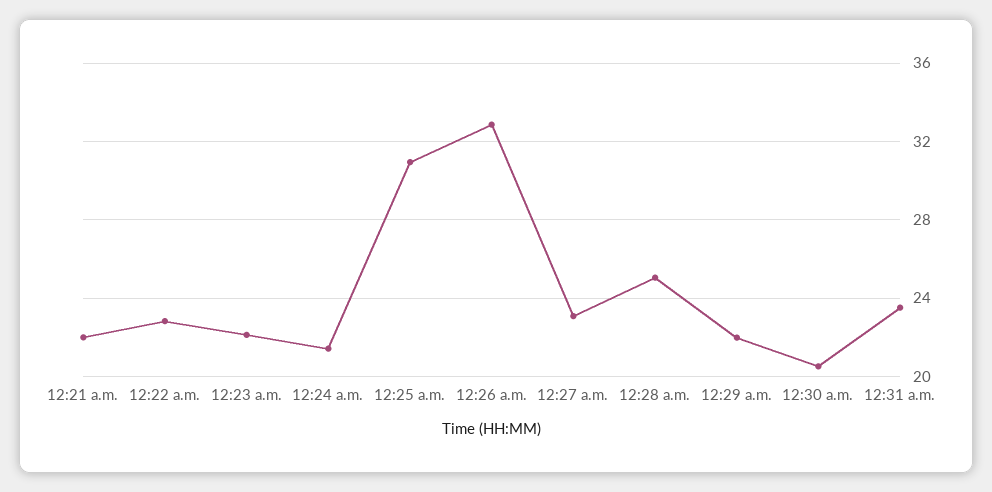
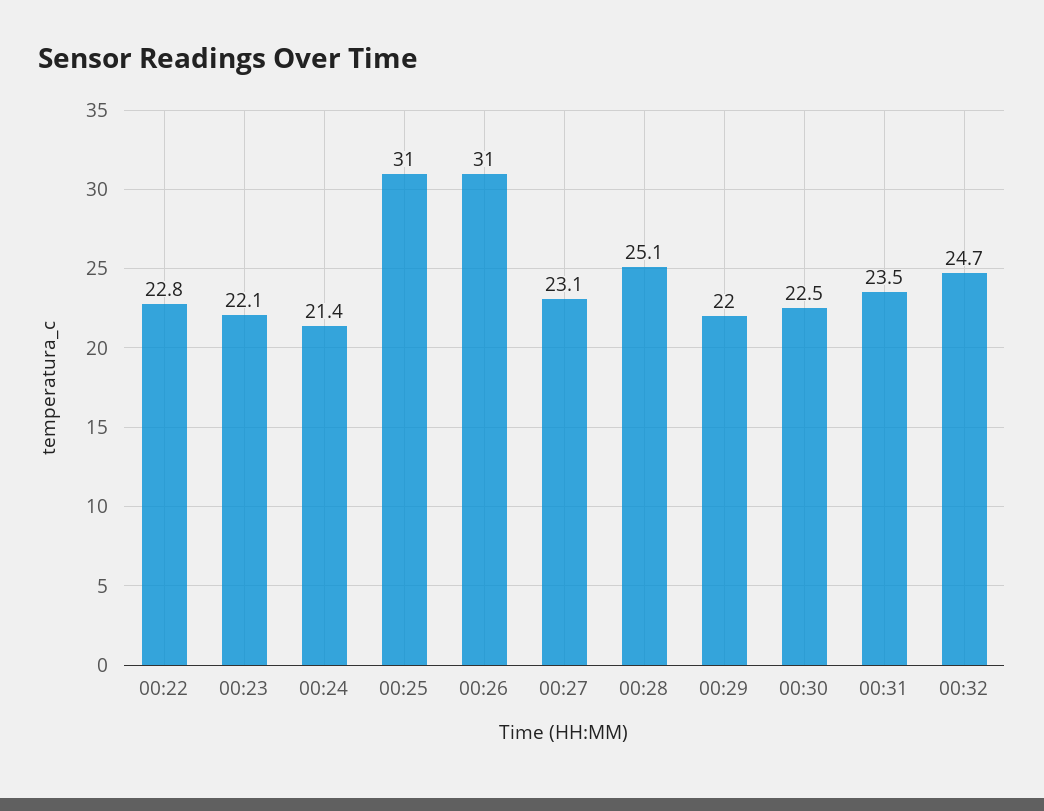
12:21 a.m.: 22 -> none
12:26 a.m.: 33 -> 31
12:30 a.m.: 20.5 -> 22.5
00:32: none -> 24.7

